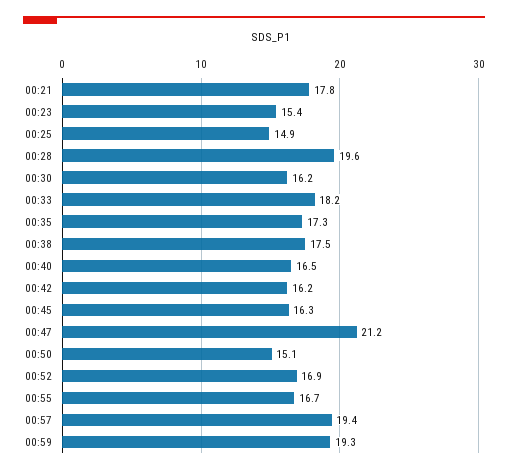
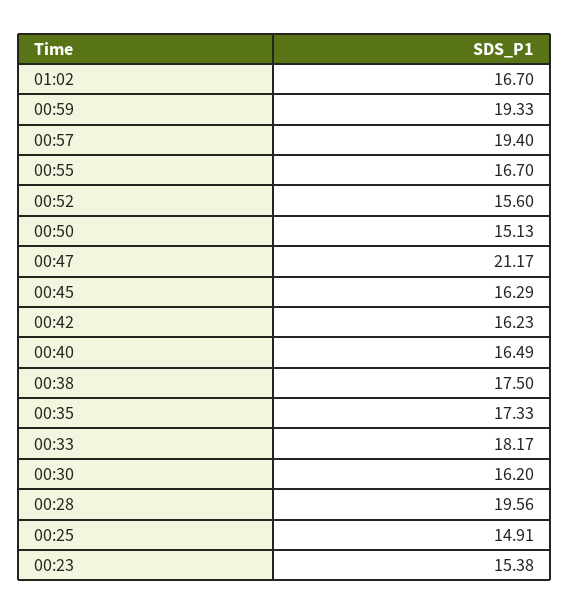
00:21: 17.8 -> none
00:52: 16.9 -> 15.6
01:02: none -> 16.7

